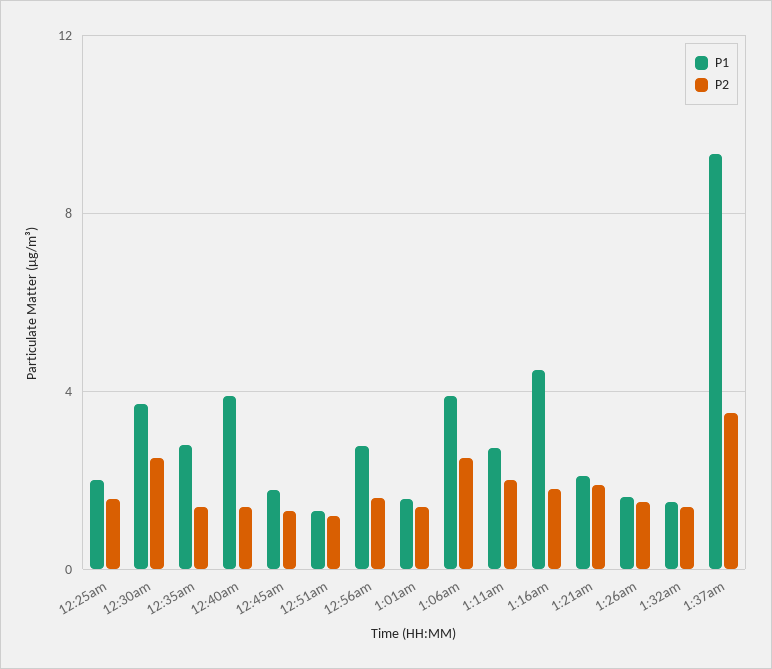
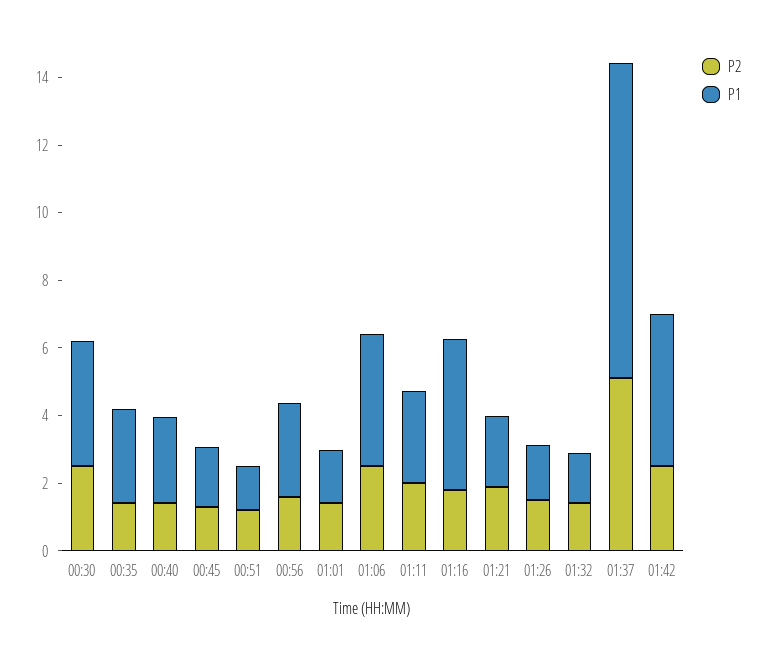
P1, 12:25am: 2 -> none
P2, 12:25am: 1.5 -> none
P1, 12:40am: 4 -> 2.5
P2, 1:37am: 3.5 -> 5
P2, 01:42: none -> 2.5
P1, 01:42: none -> 4.5

